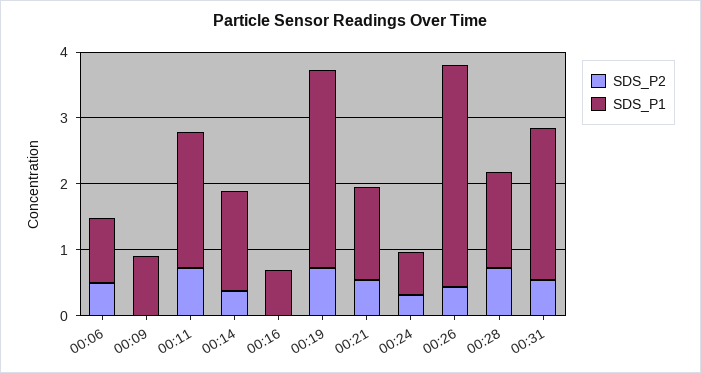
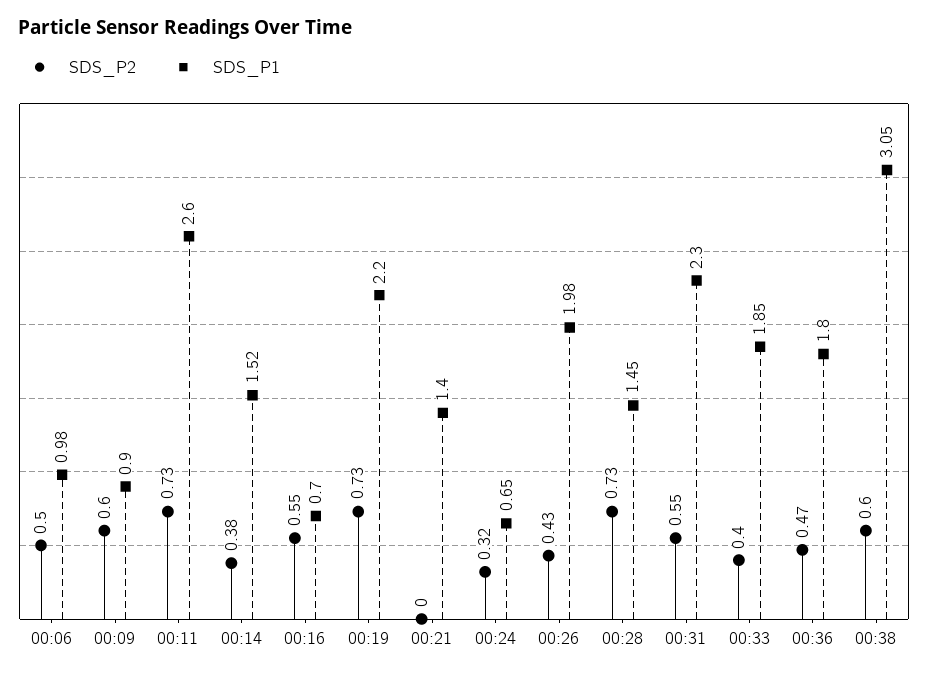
SDS_P2, 00:09: 0 -> 0.6
SDS_P1, 00:11: 2 -> 2.6
SDS_P2, 00:16: 0 -> 0.55
SDS_P1, 00:19: 3 -> 2.2
SDS_P2, 00:21: 0.6 -> 0
SDS_P1, 00:26: 3.4 -> 1.98
SDS_P2, 00:33: none -> 0.4
SDS_P1, 00:33: none -> 1.85
SDS_P2, 00:36: none -> 0.47
SDS_P1, 00:36: none -> 1.8
SDS_P2, 00:38: none -> 0.6
SDS_P1, 00:38: none -> 3.05

